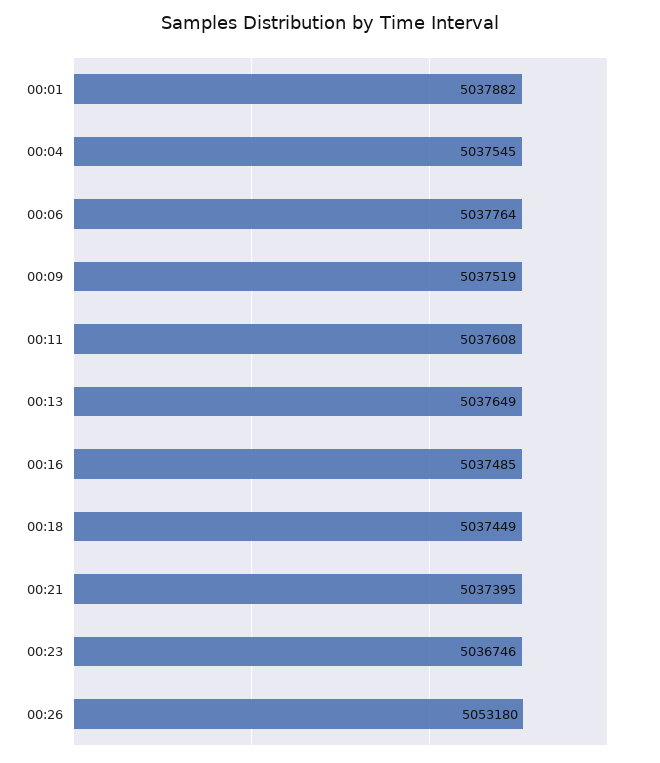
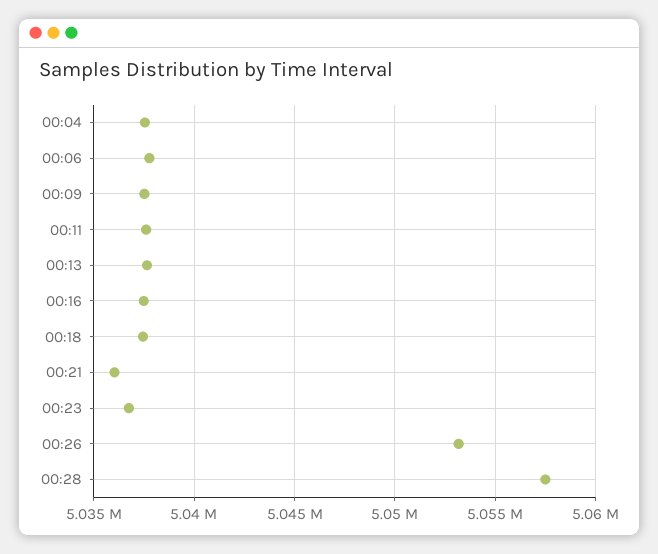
00:01: 5037882 -> none
00:21: 5037395 -> 5036000
00:28: none -> 5057500

